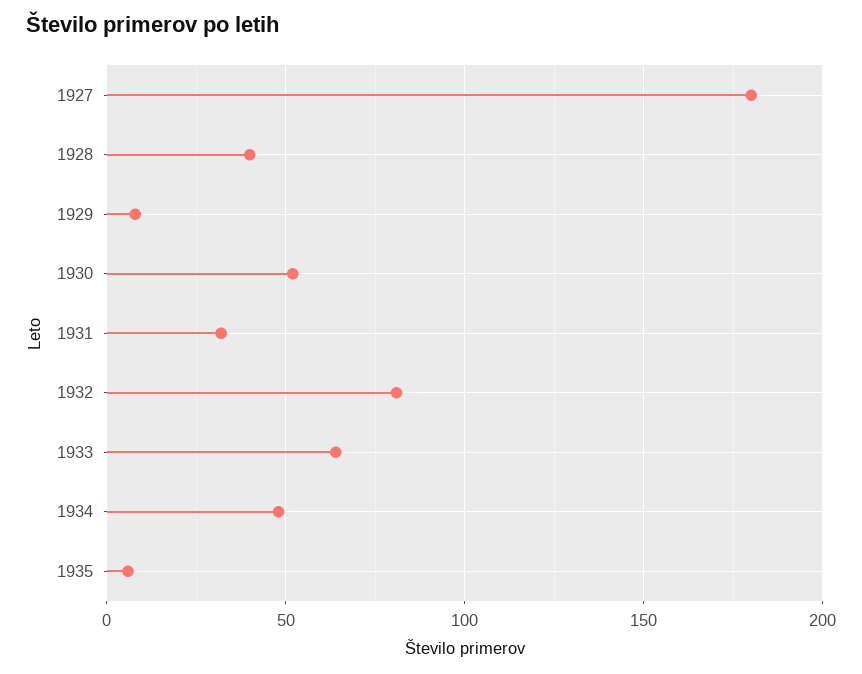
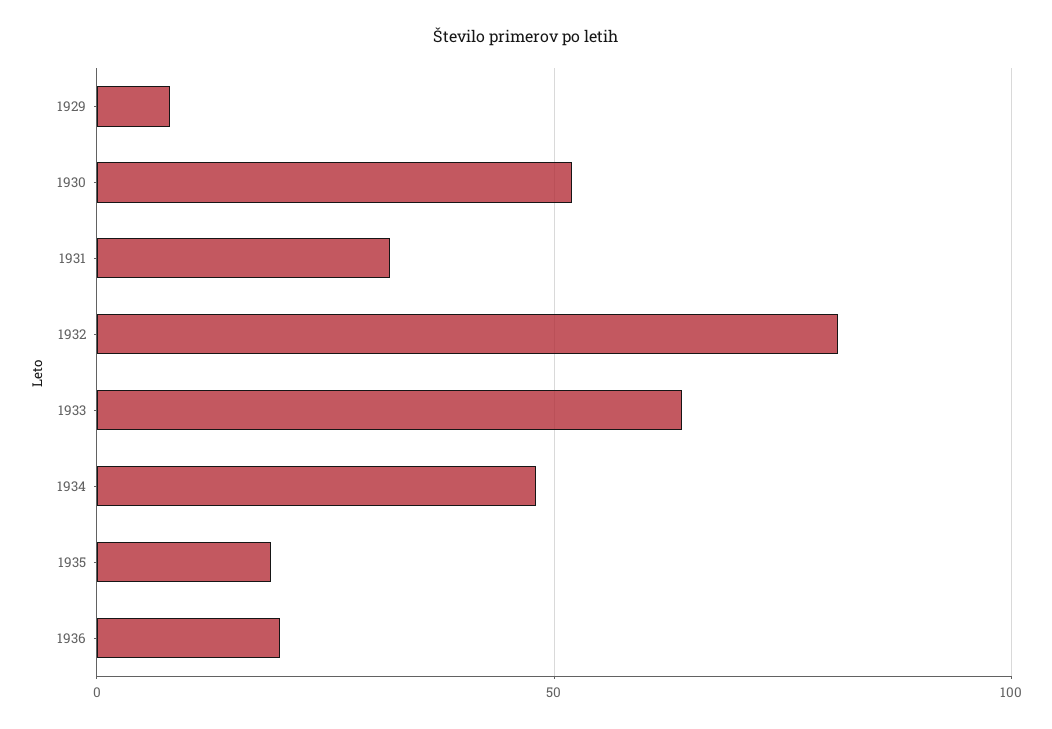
1927: 180 -> none
1928: 40 -> none
1935: 5 -> 20
1936: none -> 20

